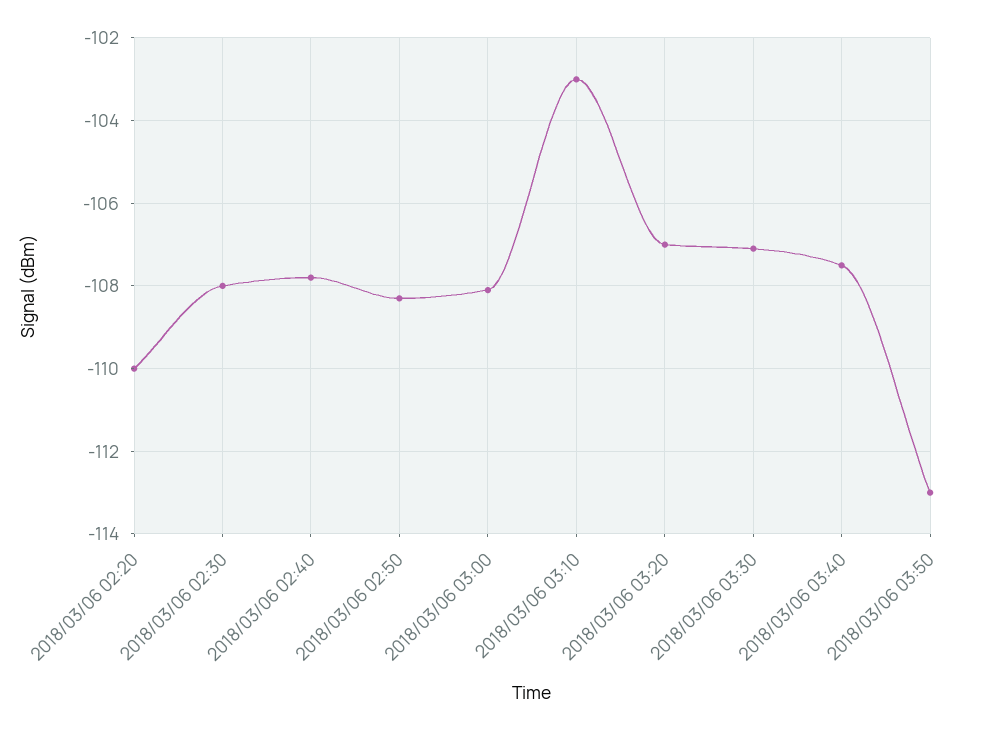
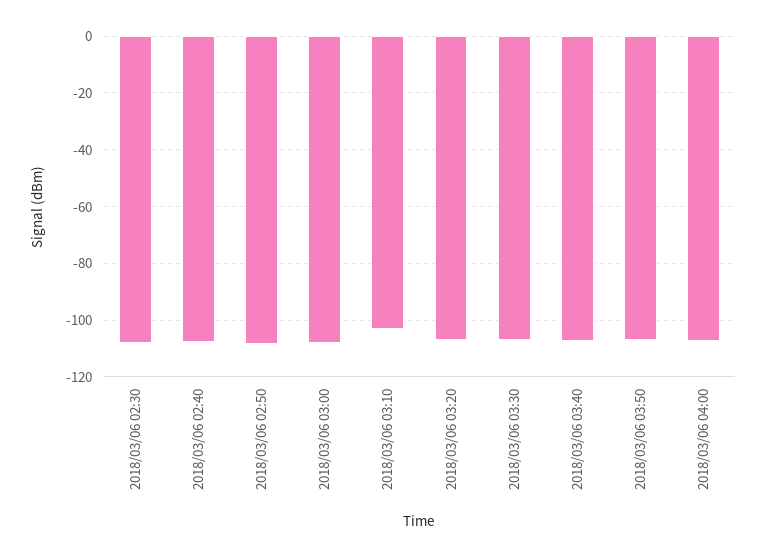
2018/03/06 02:20: -110 -> none
2018/03/06 03:50: -113 -> -107.5
2018/03/06 04:00: none -> -107.5

